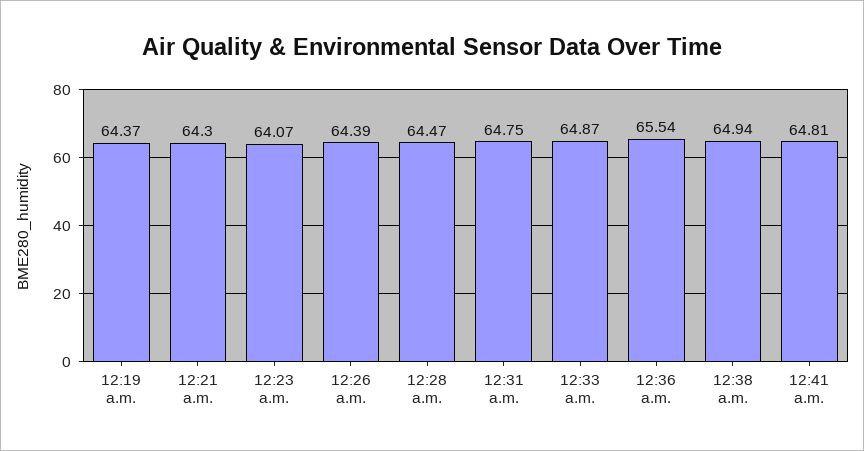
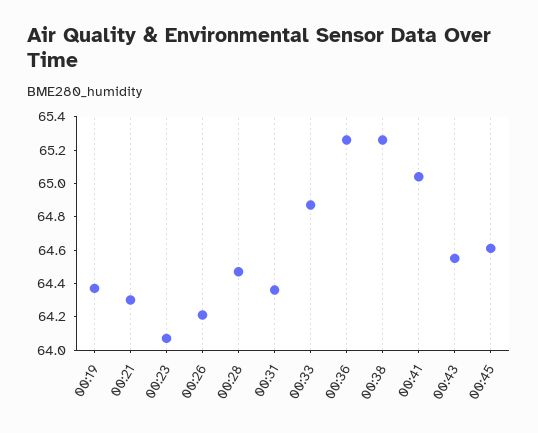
12:26 a.m.: 64.39 -> 64.2
12:31 a.m.: 64.75 -> 64.35
12:36 a.m.: 65.54 -> 65.25
12:38 a.m.: 64.94 -> 65.25
12:41 a.m.: 64.81 -> 65.05
00:43: none -> 64.55
00:45: none -> 64.6

